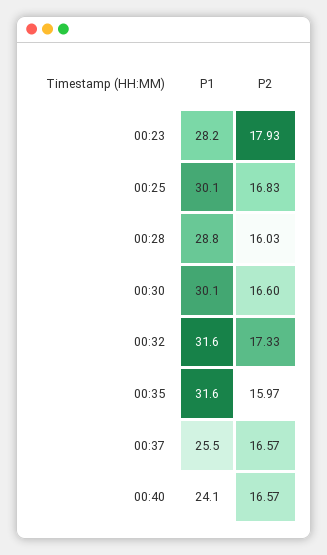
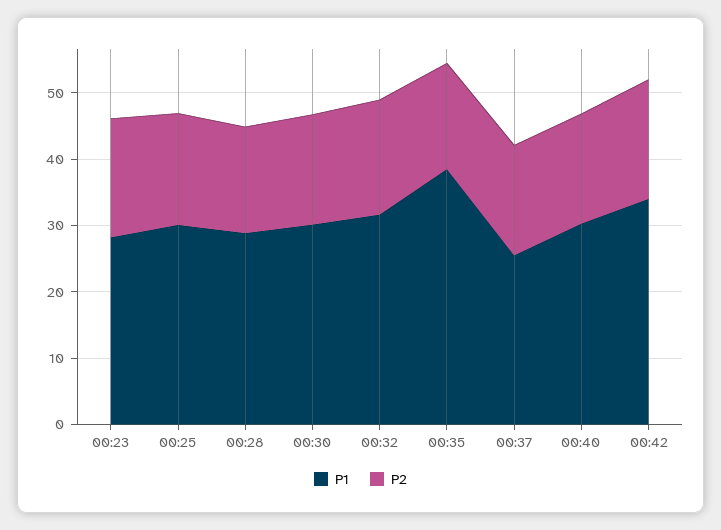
P1, 00:35: 31.6 -> 38
P1, 00:40: 24.1 -> 30
P1, 00:42: none -> 34
P2, 00:42: none -> 18

